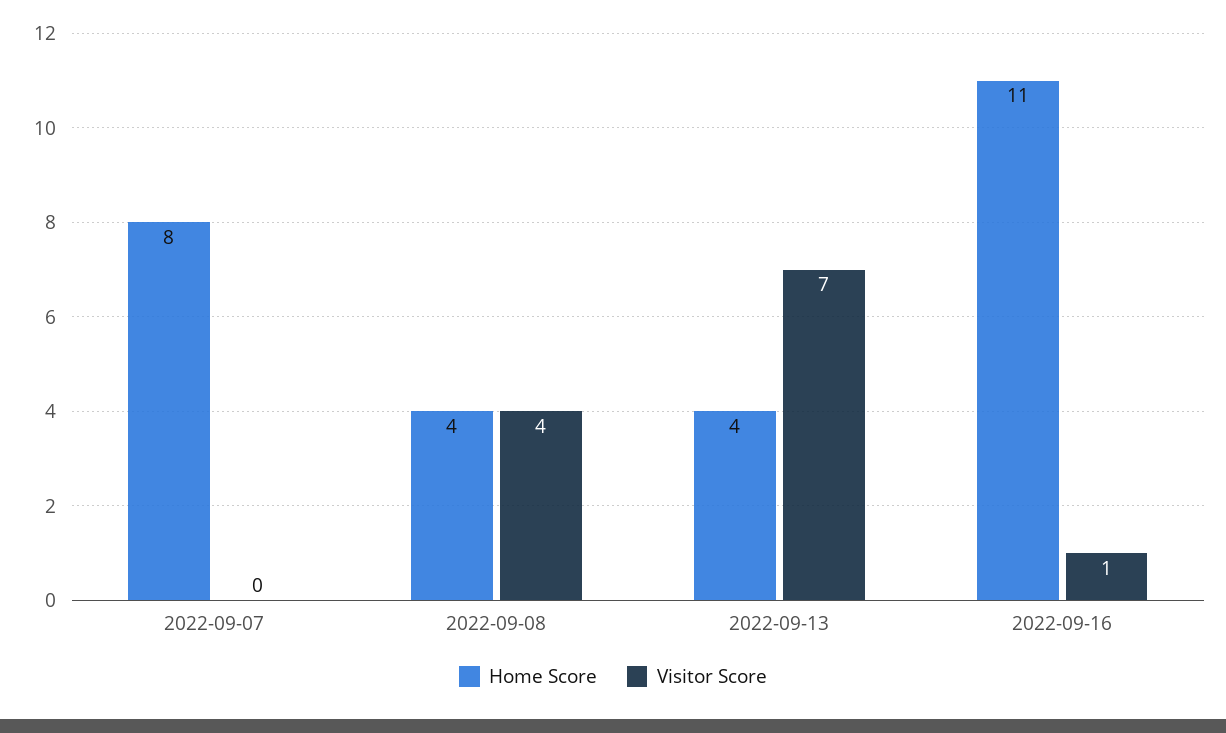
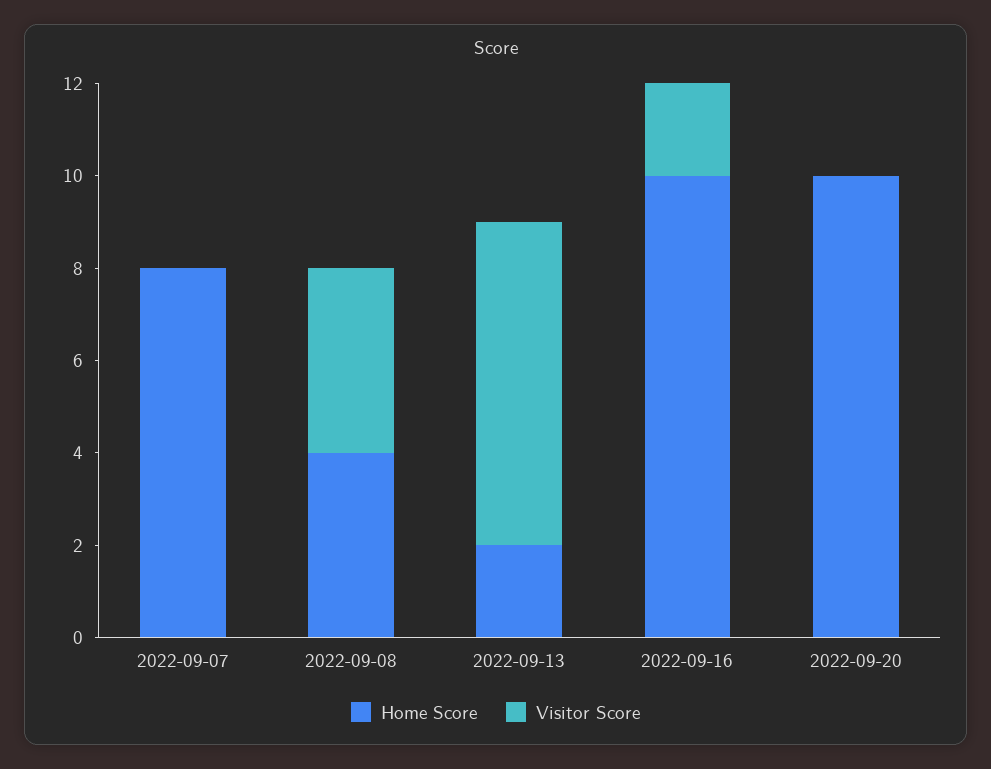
Home Score, 2022-09-13: 4 -> 2
Home Score, 2022-09-16: 11 -> 10
Visitor Score, 2022-09-16: 1 -> 2
Home Score, 2022-09-20: none -> 10
Visitor Score, 2022-09-20: none -> 0

